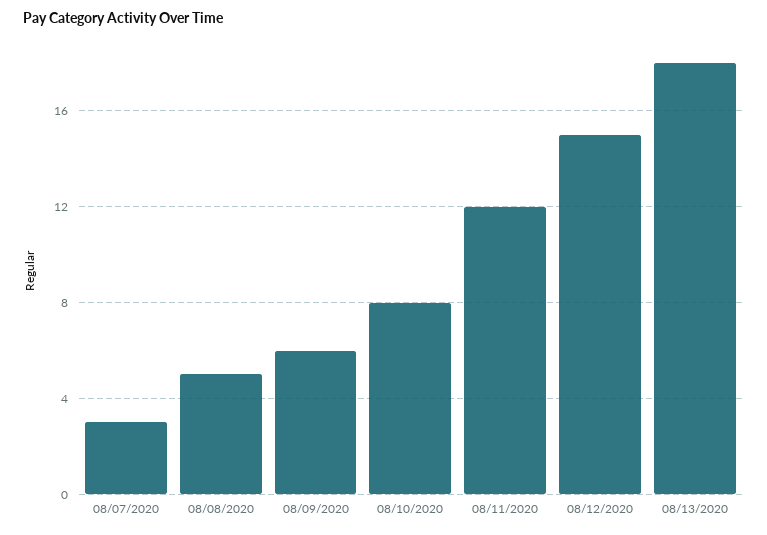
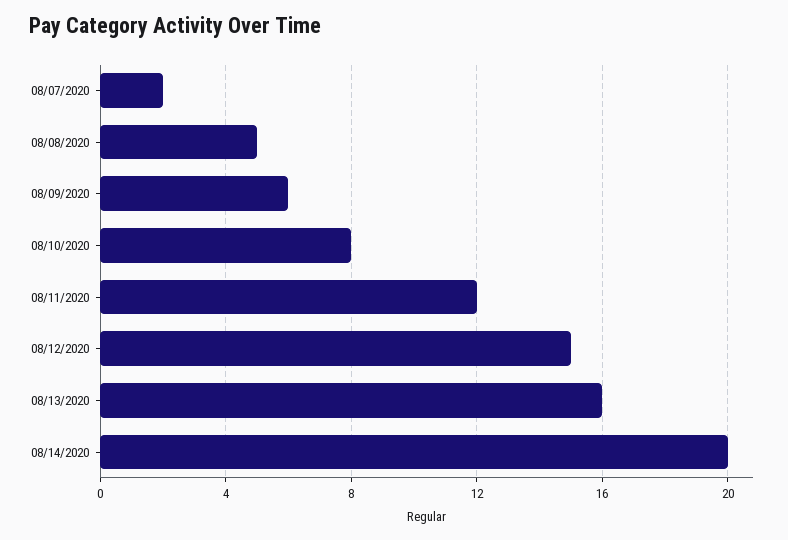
08/07/2020: 3 -> 2
08/13/2020: 18 -> 16
08/14/2020: none -> 20

